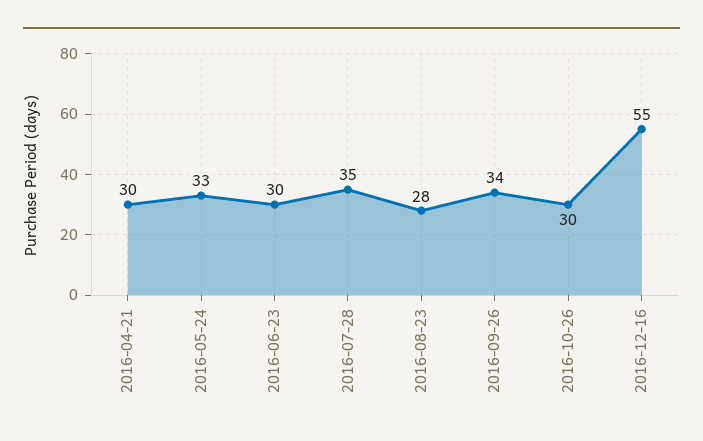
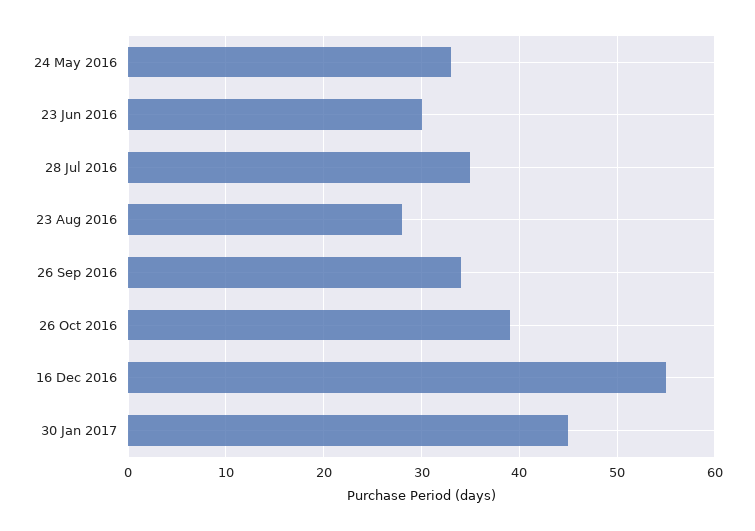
2016-04-21: 30 -> none
2016-10-26: 30 -> 39
30 Jan 2017: none -> 45

